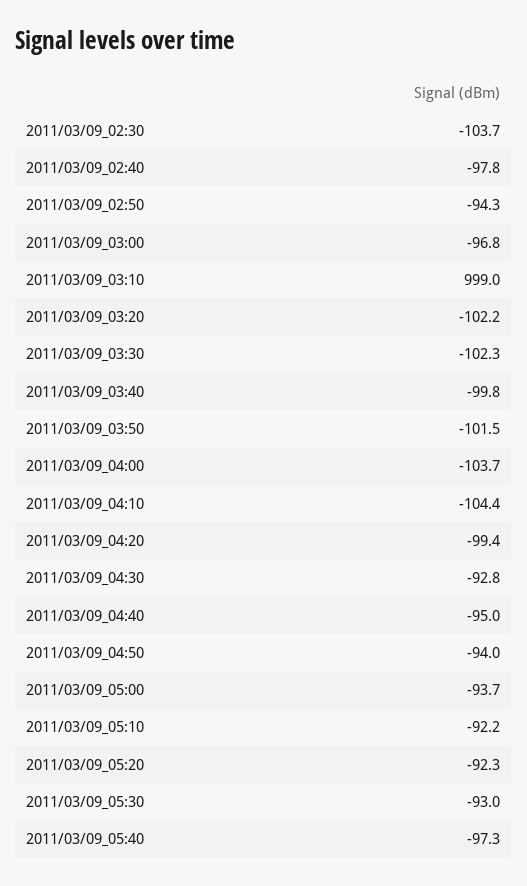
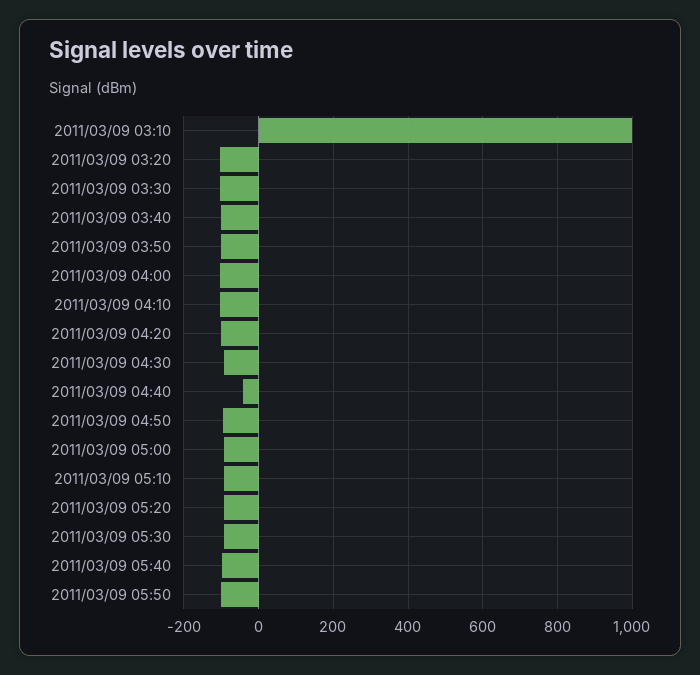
2011/03/09_02:30: -103.7 -> none
2011/03/09_02:40: -97.8 -> none
2011/03/09_02:50: -94.3 -> none
2011/03/09_03:00: -96.8 -> none
2011/03/09_04:40: -95 -> -40
2011/03/09 05:50: none -> -100

